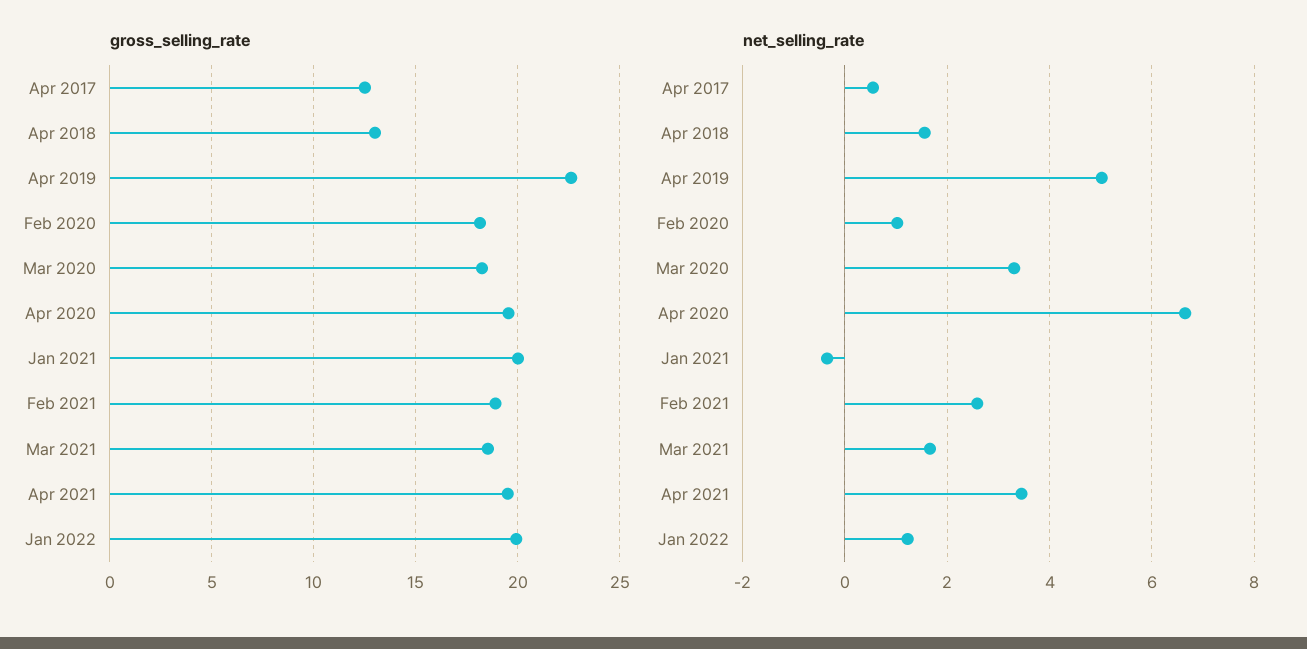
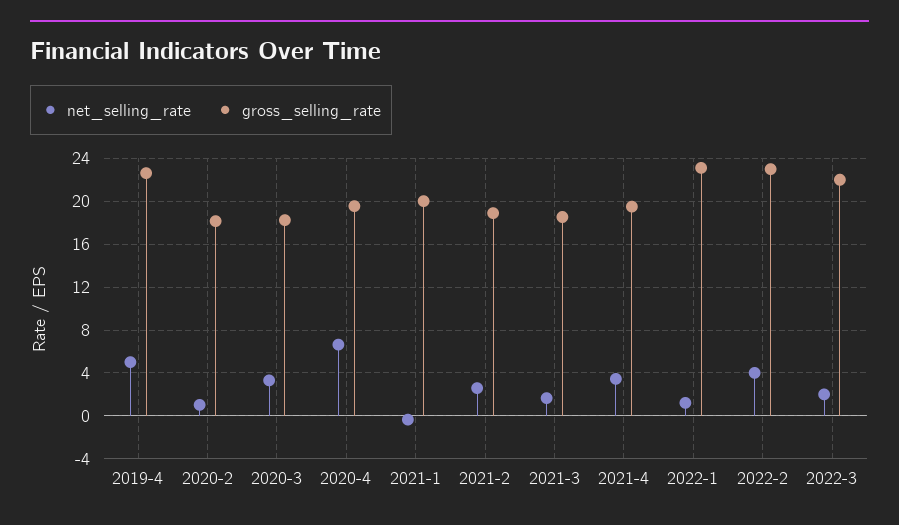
gross_selling_rate, Apr 2017: 12.5 -> none
gross_selling_rate, Apr 2018: 13 -> none
gross_selling_rate, Jan 2022: 20 -> 23
net_selling_rate, Apr 2017: 0.6 -> none
net_selling_rate, Apr 2018: 1.6 -> none
net_selling_rate, 2022-2: none -> 4
gross_selling_rate, 2022-2: none -> 23
net_selling_rate, 2022-3: none -> 2
gross_selling_rate, 2022-3: none -> 22

